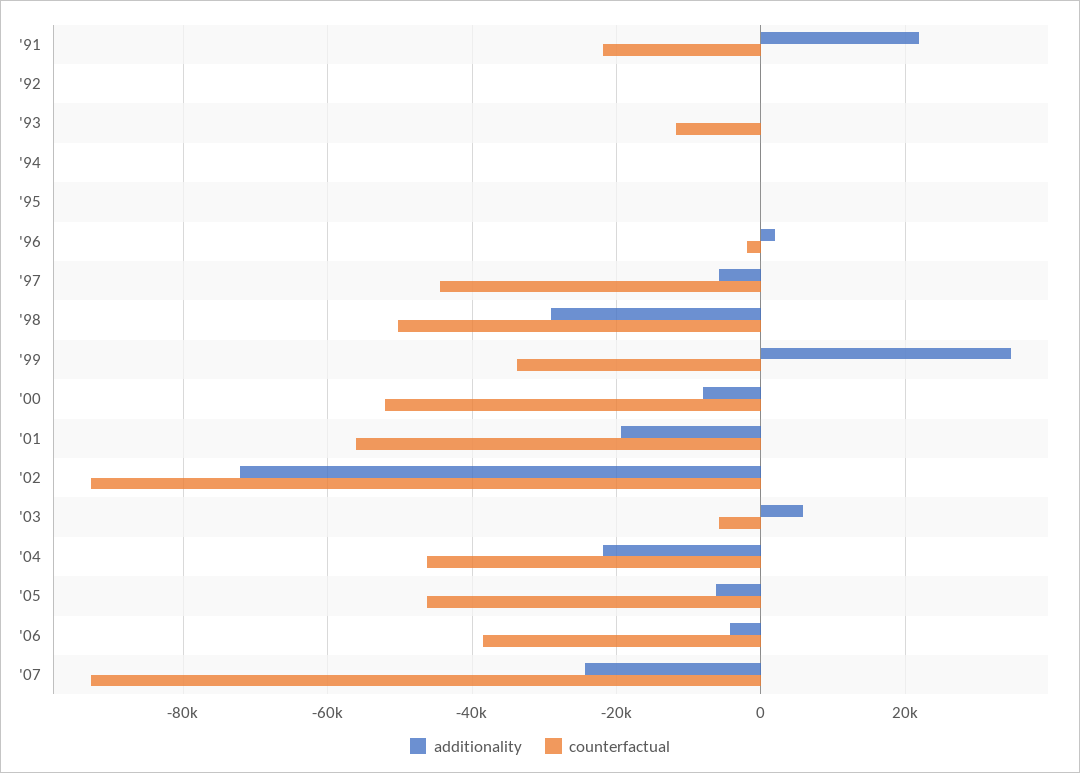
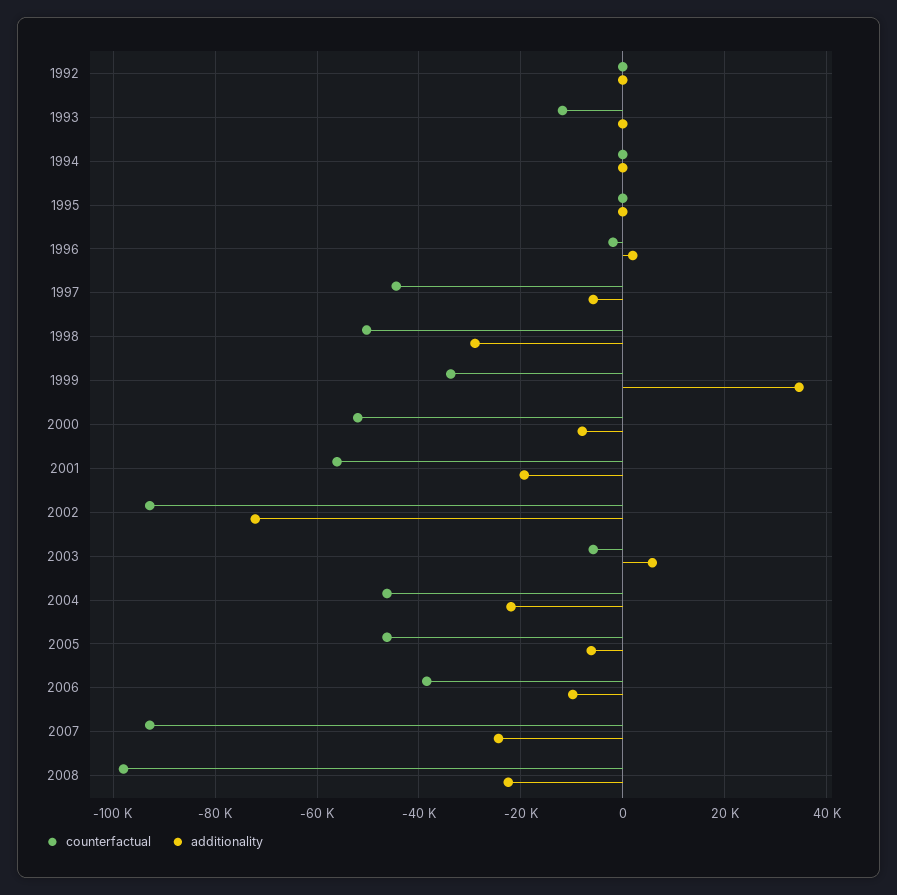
additionality, '91: 22000 -> none
counterfactual, '91: -22000 -> none
additionality, '06: -4000 -> -10000
counterfactual, 2008: none -> -98000
additionality, 2008: none -> -22000

